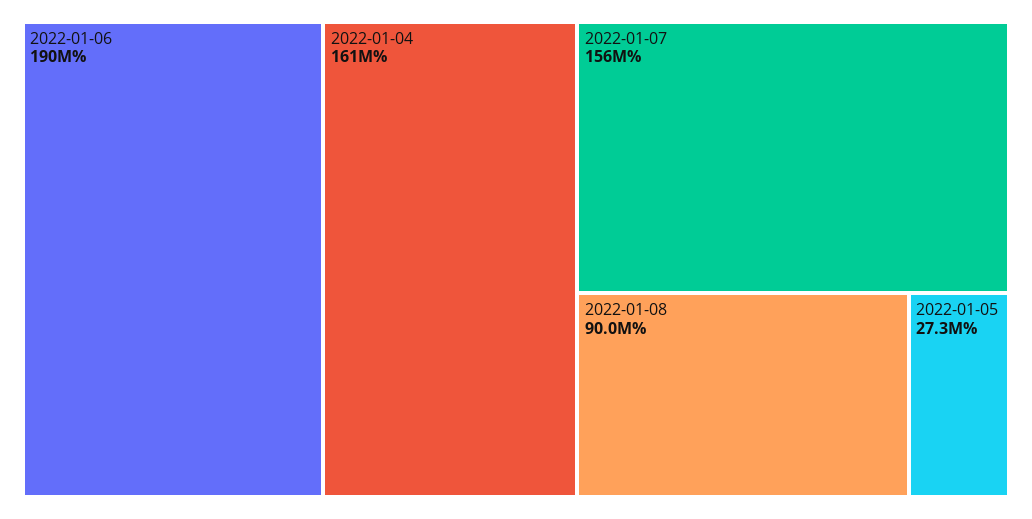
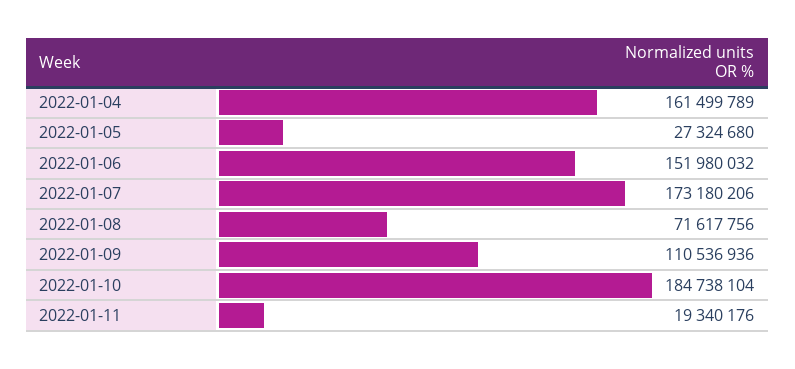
2022-01-06: 190000000 -> 151980032
2022-01-07: 156000000 -> 173180206
2022-01-08: 90000000 -> 71617756
2022-01-09: none -> 110536936
2022-01-10: none -> 184738104
2022-01-11: none -> 19340176

